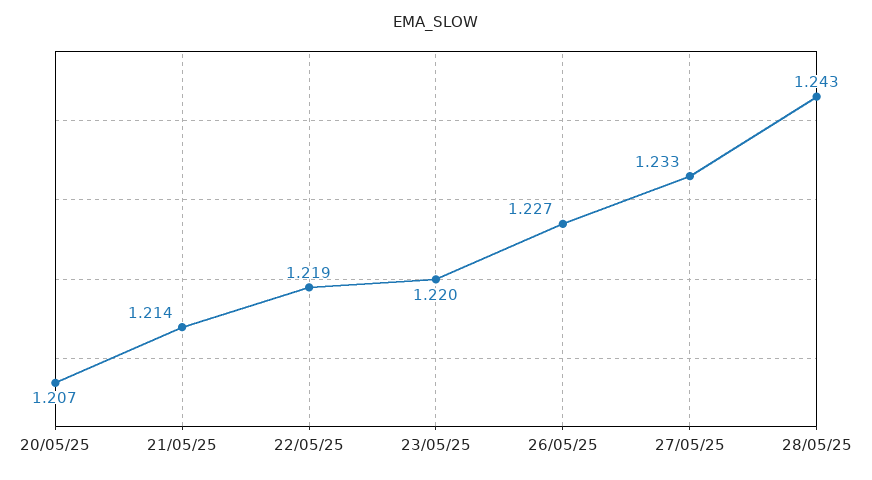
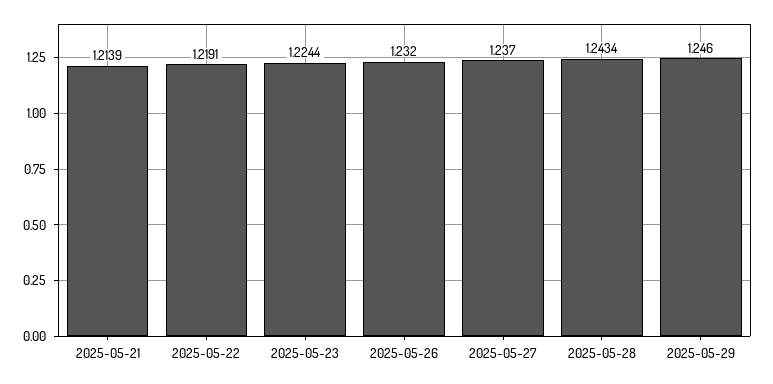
20/05/25: 1.207 -> none
23/05/25: 1.22 -> 1.2244
26/05/25: 1.227 -> 1.232
27/05/25: 1.233 -> 1.237
2025-05-29: none -> 1.246

